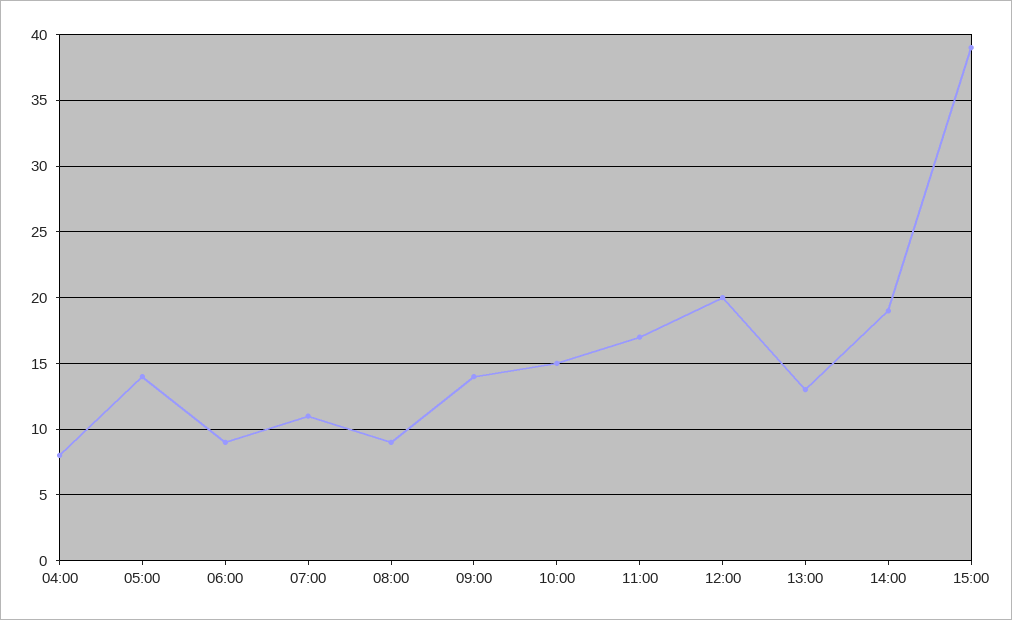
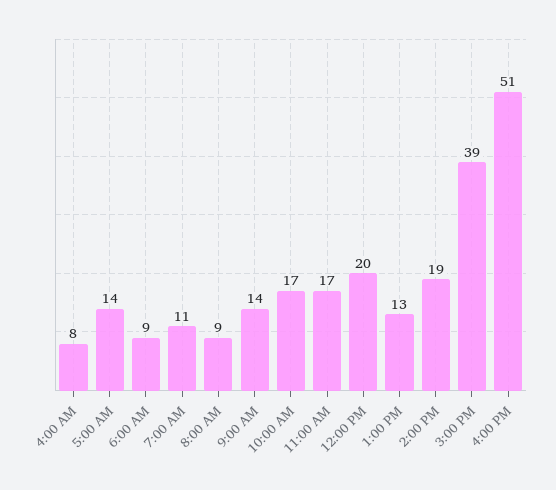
10:00: 15 -> 17
4:00 PM: none -> 51

